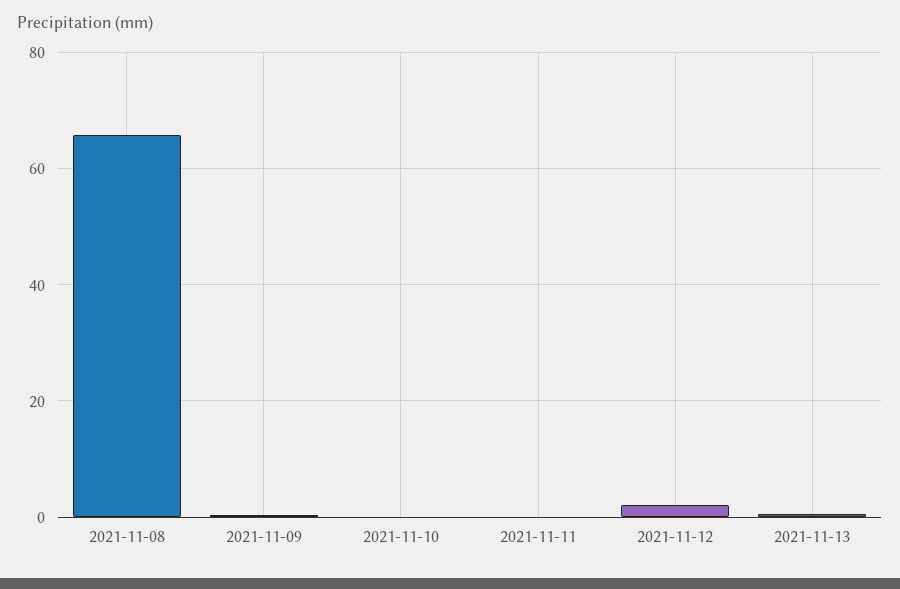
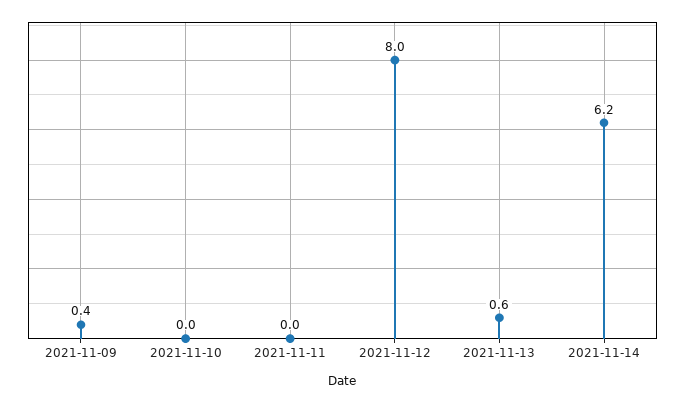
2021-11-08: 66 -> none
2021-11-12: 2 -> 8
2021-11-14: none -> 6.2

